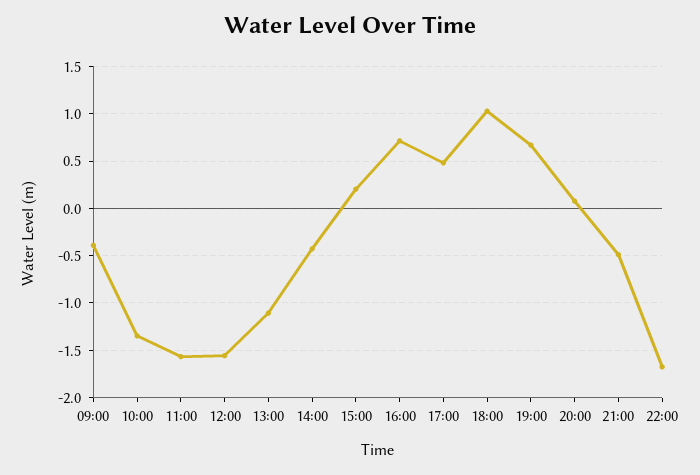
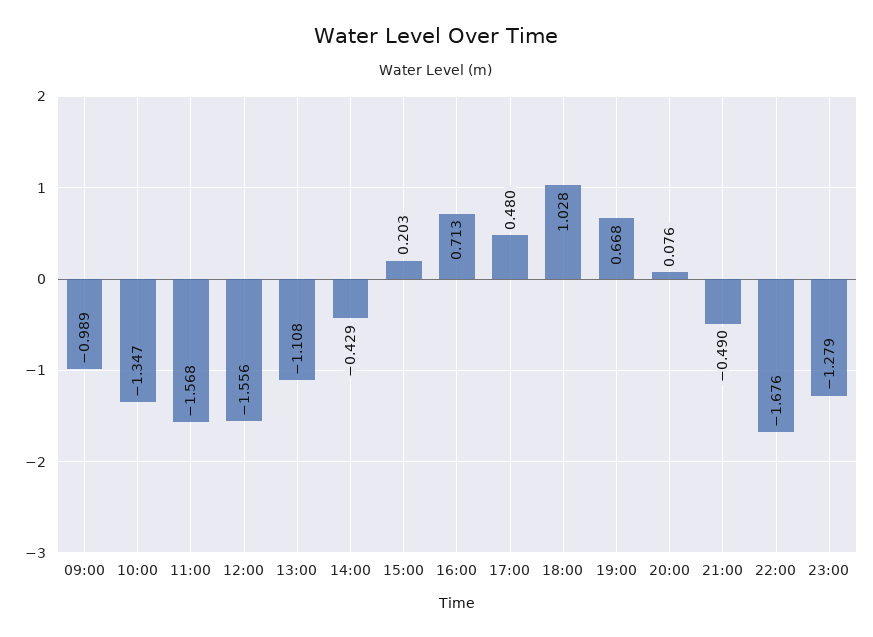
09:00: -0.4 -> -0.989
23:00: none -> -1.279

